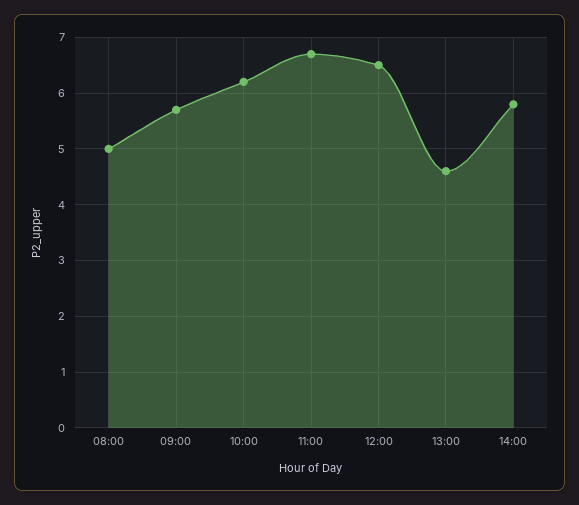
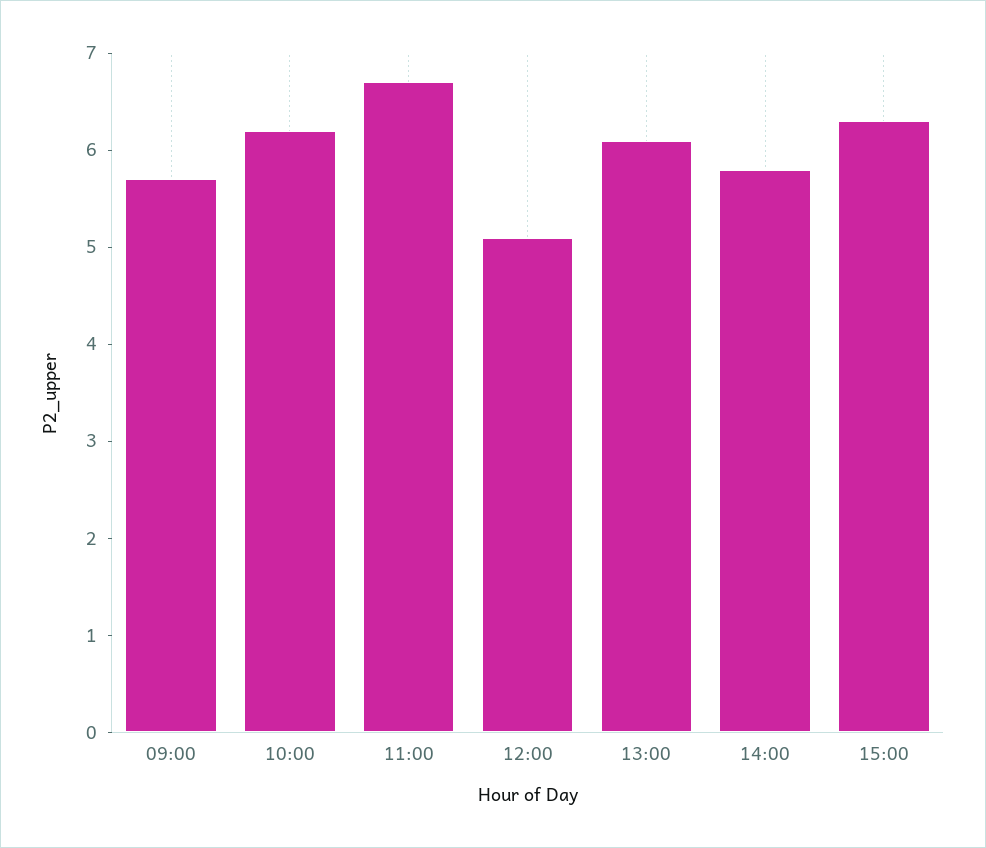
08:00: 5 -> none
12:00: 6.5 -> 5.1
13:00: 4.5 -> 6.1
15:00: none -> 6.3

